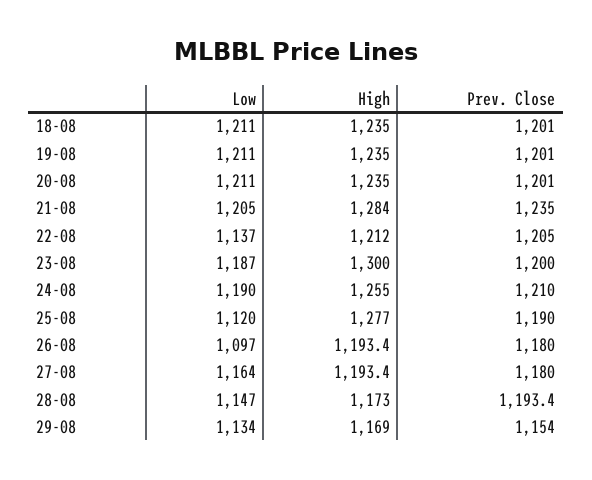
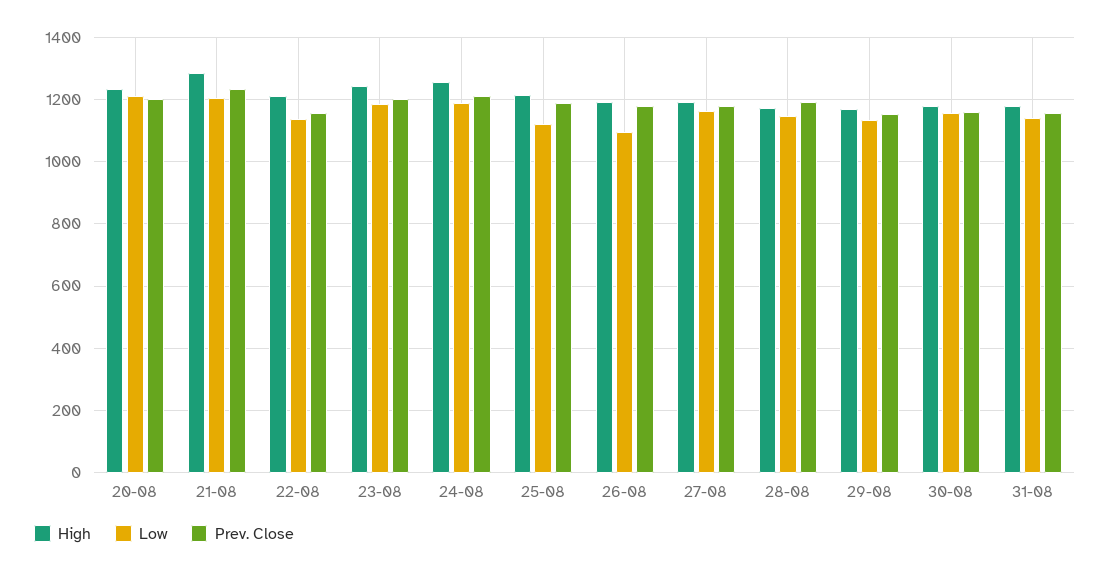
Low, 18-08: 1211 -> none
High, 18-08: 1235 -> none
Prev. Close, 18-08: 1201 -> none
Low, 19-08: 1211 -> none
High, 19-08: 1235 -> none
Prev. Close, 19-08: 1201 -> none
Prev. Close, 22-08: 1205 -> 1160
High, 23-08: 1300 -> 1240
High, 25-08: 1277 -> 1220
High, 30-08: none -> 1180
Low, 30-08: none -> 1160
Prev. Close, 30-08: none -> 1160
High, 31-08: none -> 1180
Low, 31-08: none -> 1140
Prev. Close, 31-08: none -> 1160

